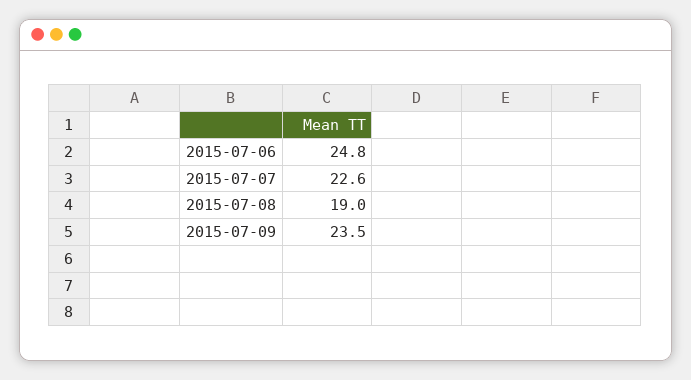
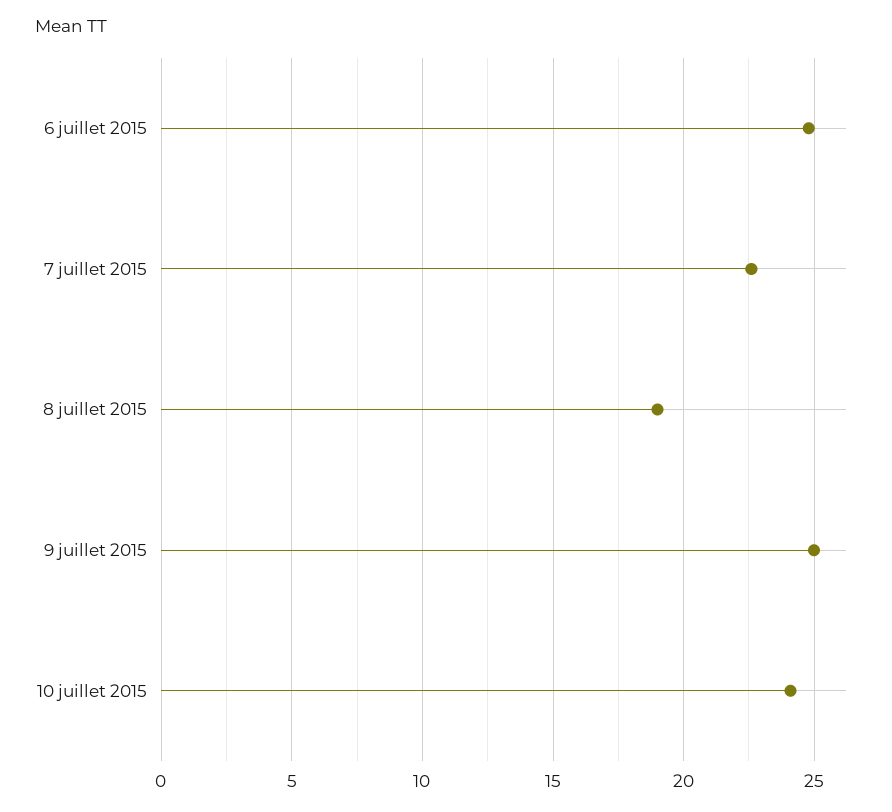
2015-07-09: 23.5 -> 25
10 juillet 2015: none -> 24

